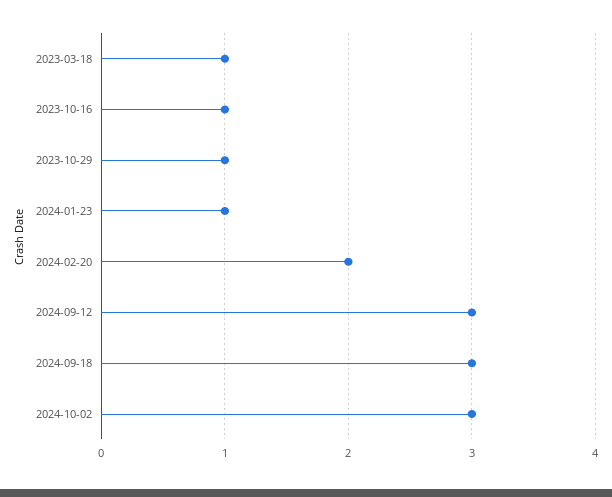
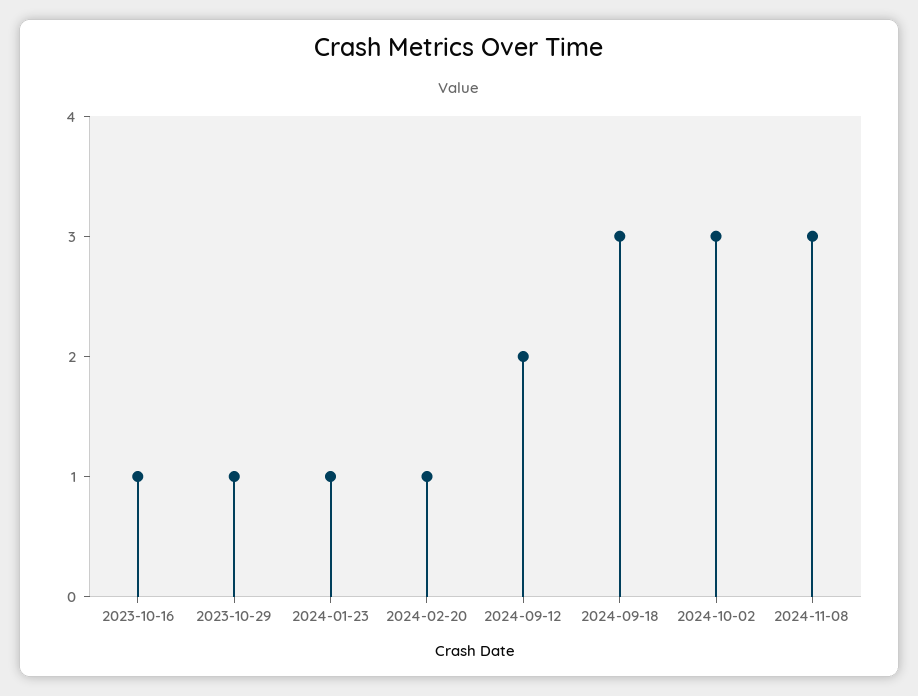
2023-03-18: 1 -> none
2024-02-20: 2 -> 1
2024-09-12: 3 -> 2
2024-11-08: none -> 3

